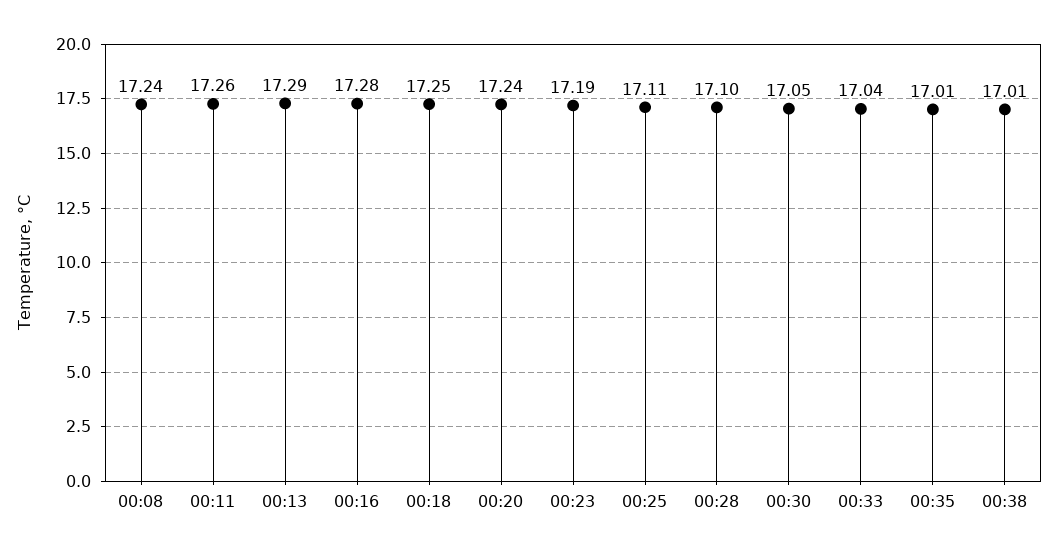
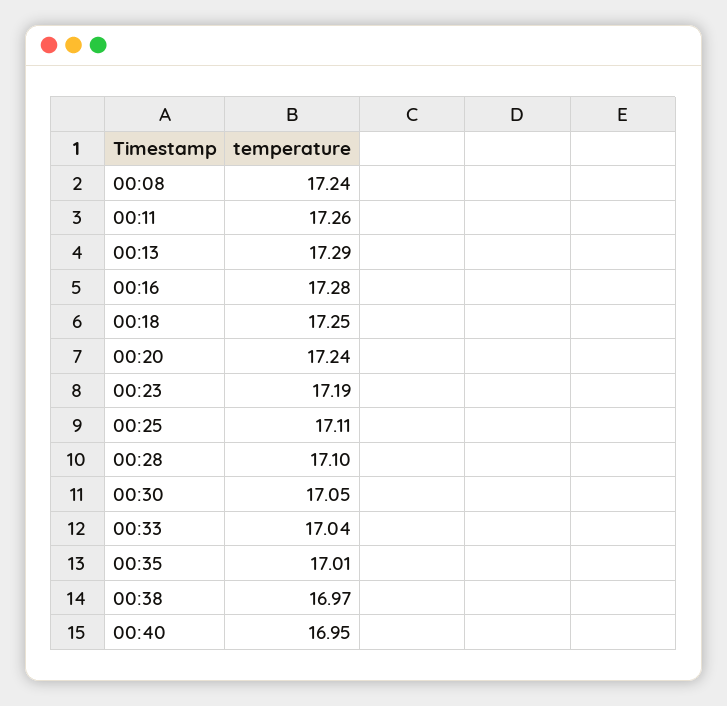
00:38: 17.01 -> 16.97
00:40: none -> 16.95

